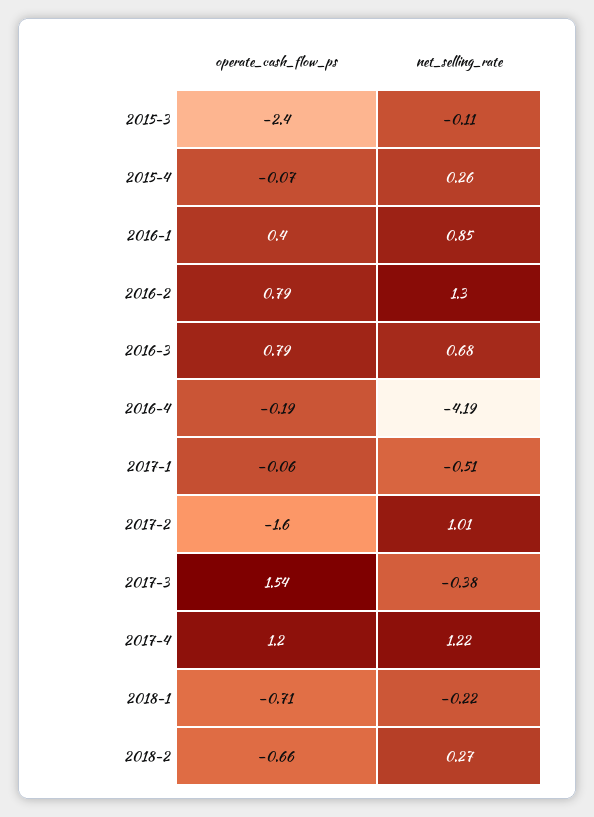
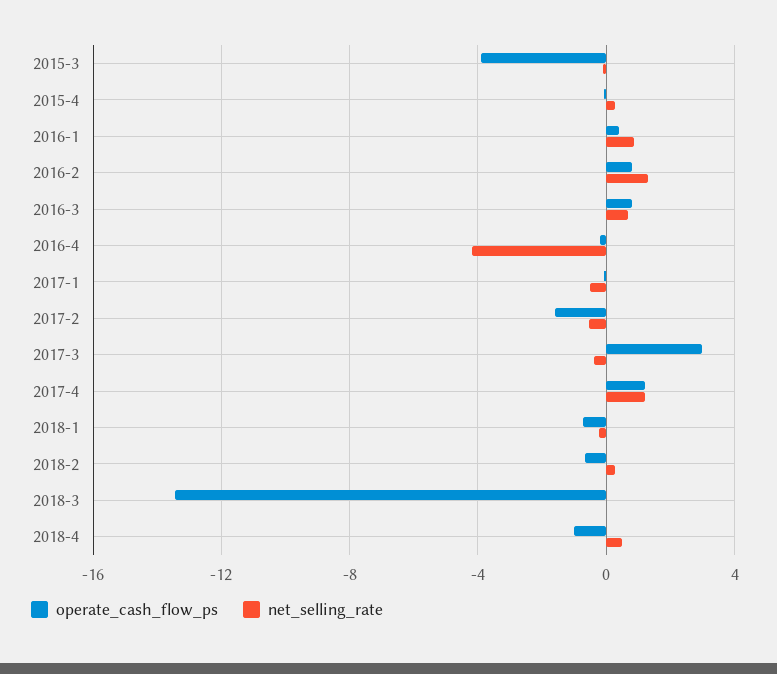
operate_cash_flow_ps, 2015-3: -2.4 -> -4
net_selling_rate, 2017-2: 1.01 -> -0.5
operate_cash_flow_ps, 2017-3: 1.54 -> 3
operate_cash_flow_ps, 2018-3: none -> -13.5
net_selling_rate, 2018-3: none -> 0
operate_cash_flow_ps, 2018-4: none -> -1
net_selling_rate, 2018-4: none -> 0.5

